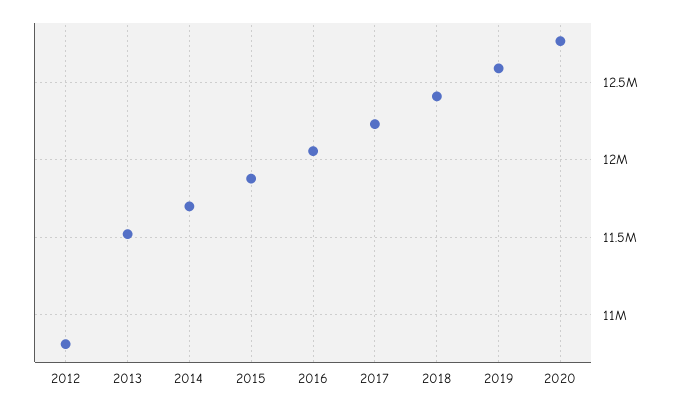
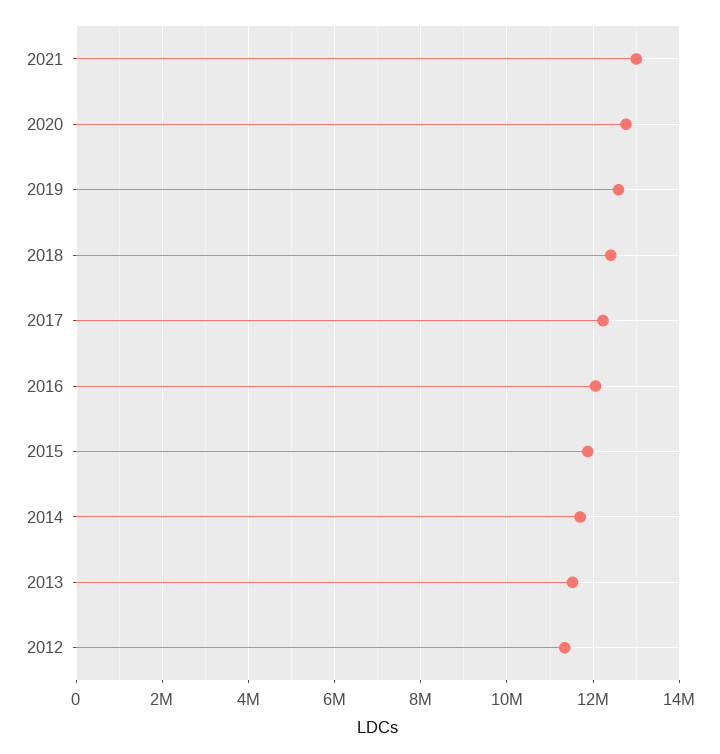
2012: 10800000 -> 11400000
2021: none -> 13000000

